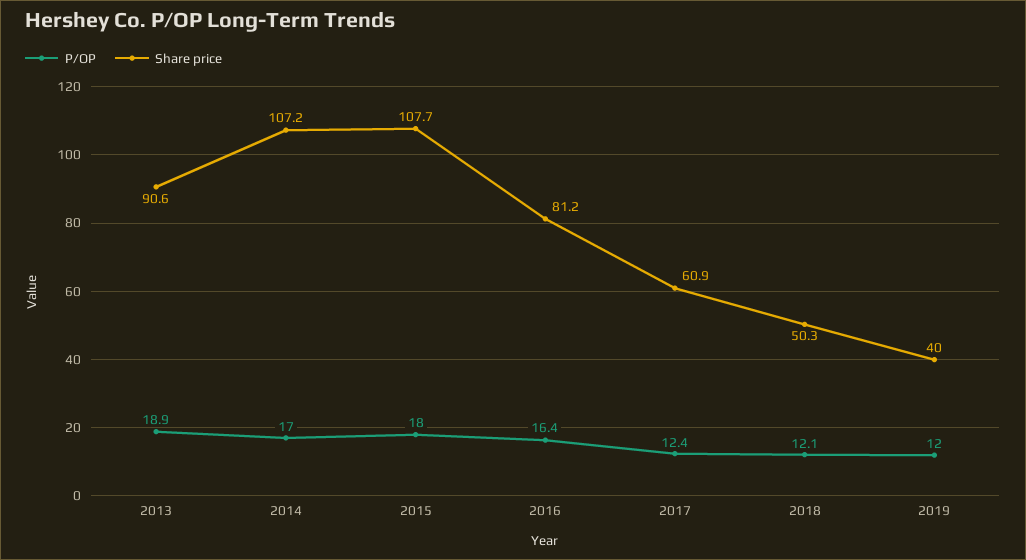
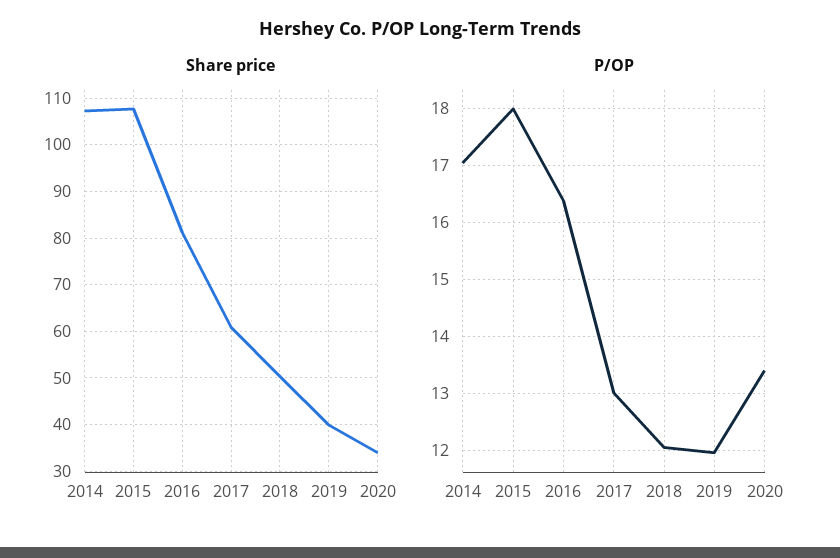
P/OP, 2013: 18.9 -> none
Share price, 2013: 90.6 -> none
P/OP, 2017: 12.4 -> 13
Share price, 2020: none -> 34
P/OP, 2020: none -> 13.4

